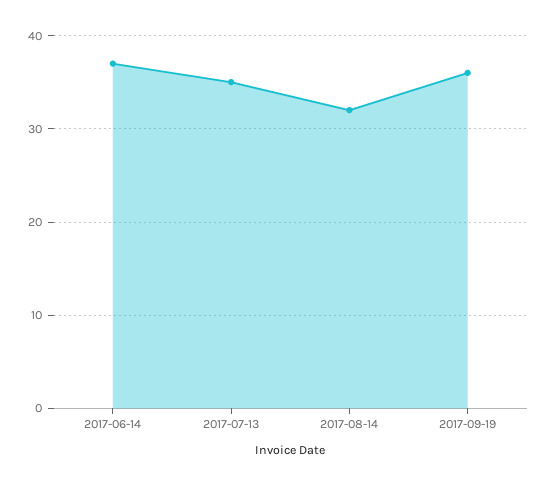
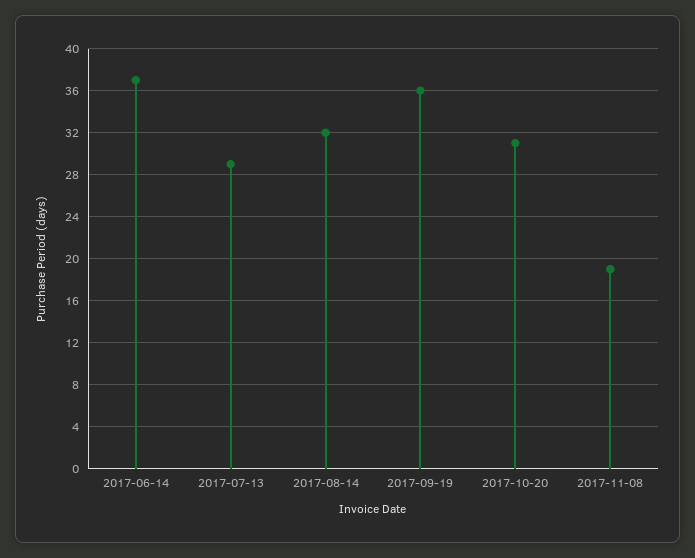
2017-07-13: 35 -> 29
2017-10-20: none -> 31
2017-11-08: none -> 19

